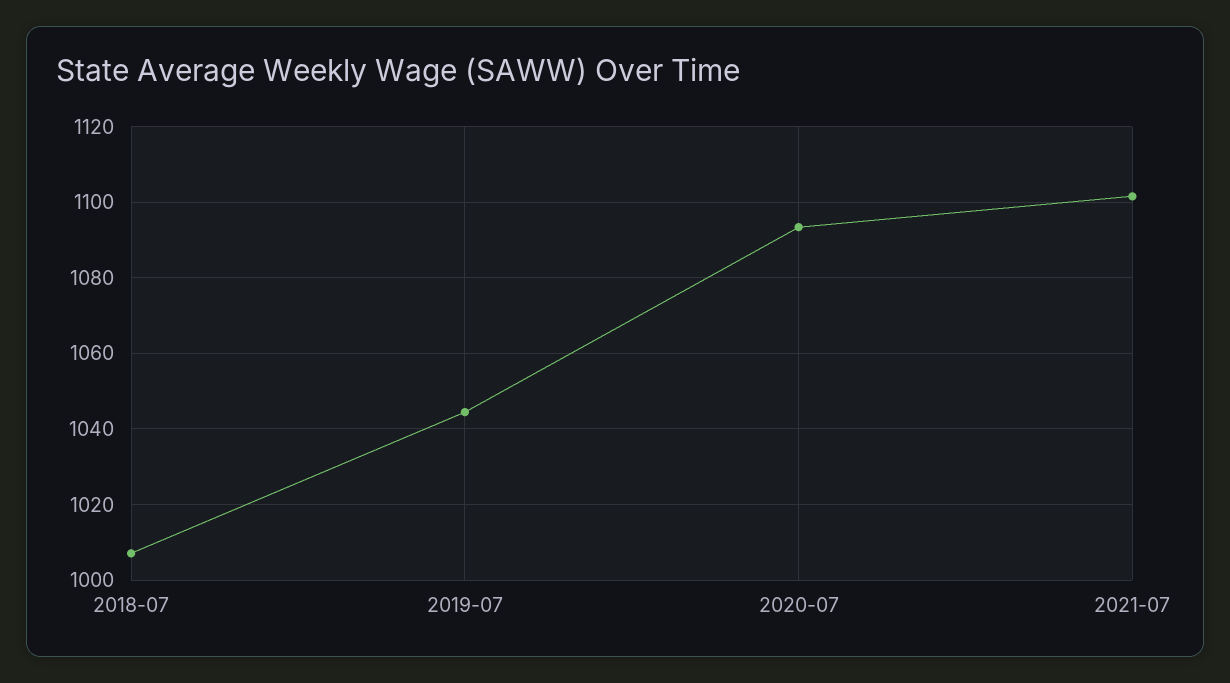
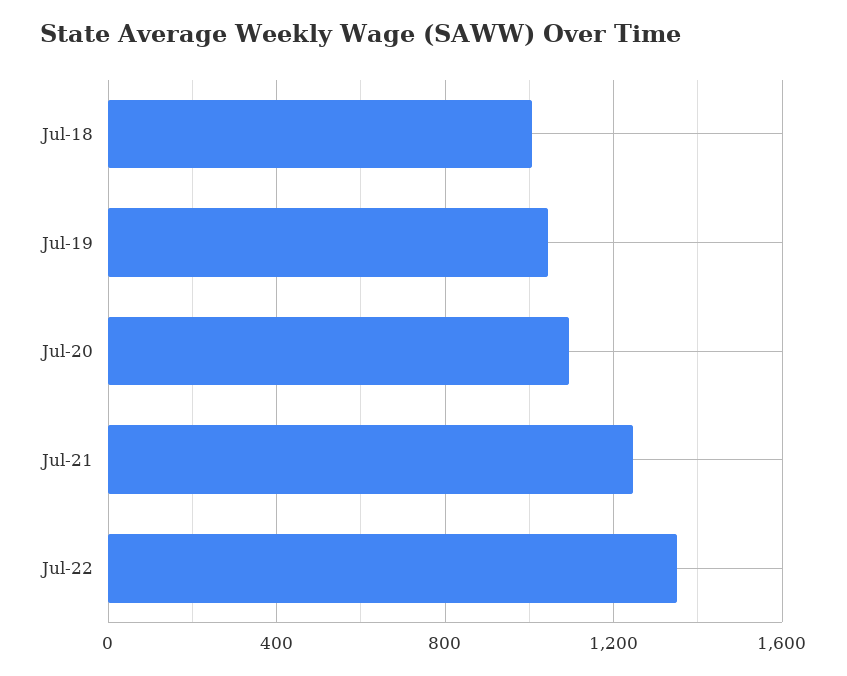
2021-07: 1102 -> 1250
Jul-22: none -> 1350

